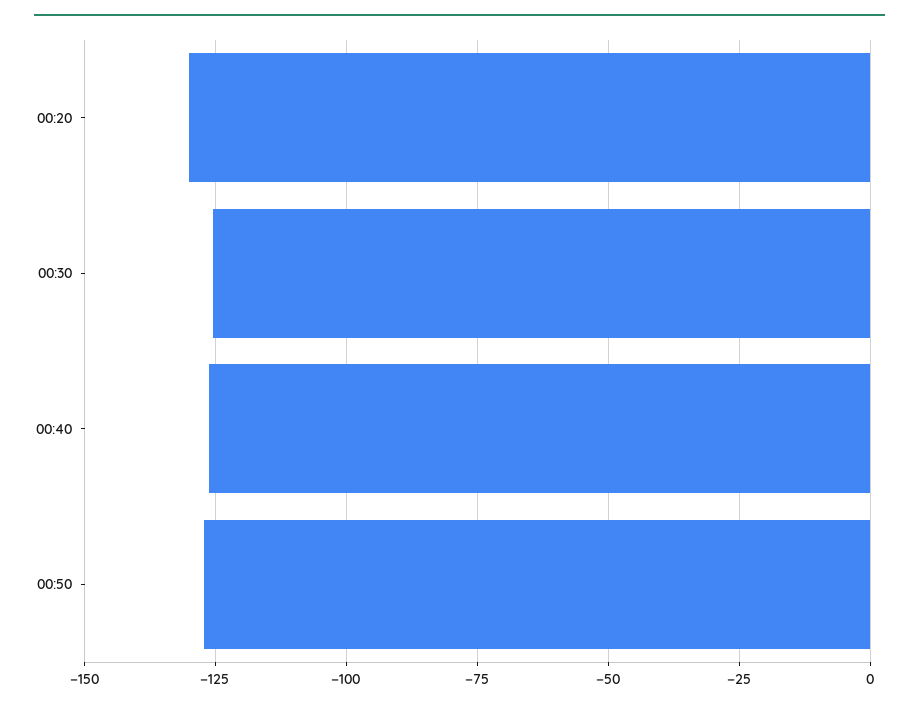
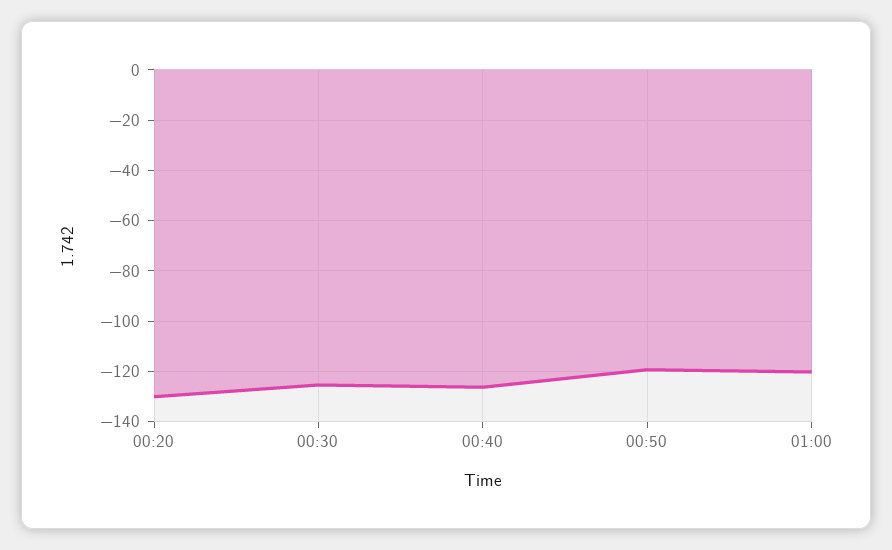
00:50: -127.5 -> -120
01:00: none -> -120

